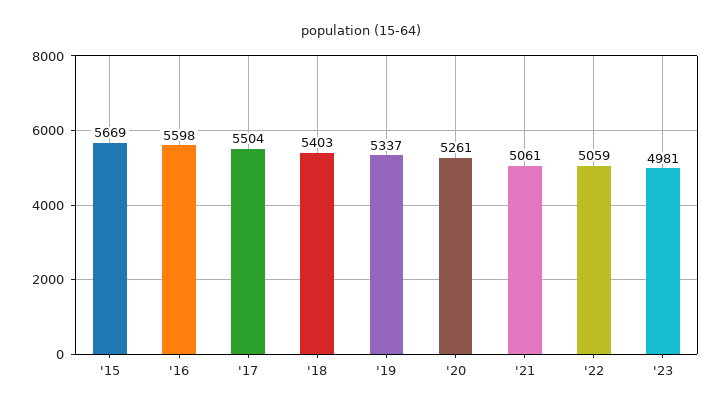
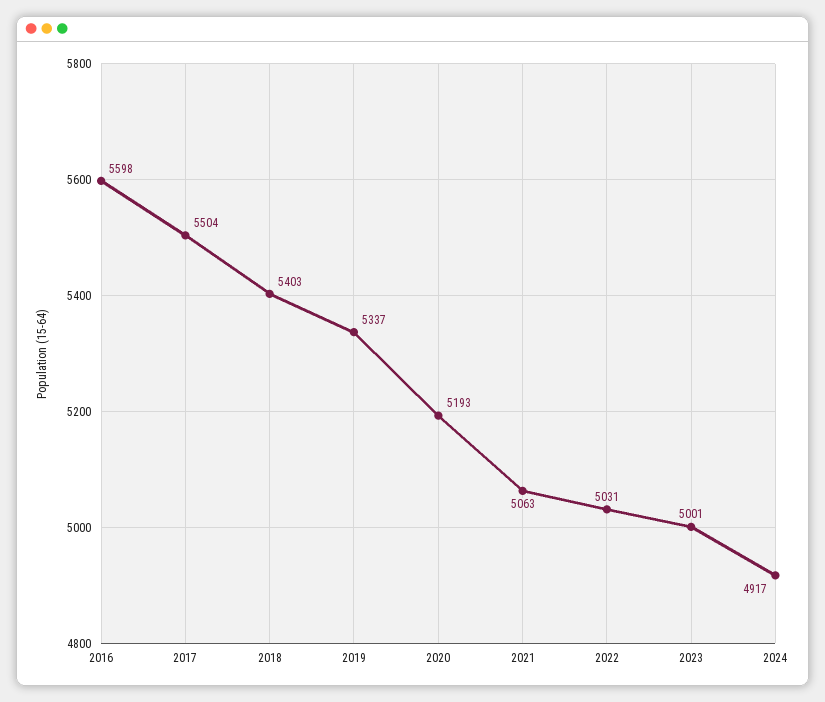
'15: 5669 -> none
'20: 5261 -> 5193
'21: 5061 -> 5063
'22: 5059 -> 5031
'23: 4981 -> 5001
2024: none -> 4917

